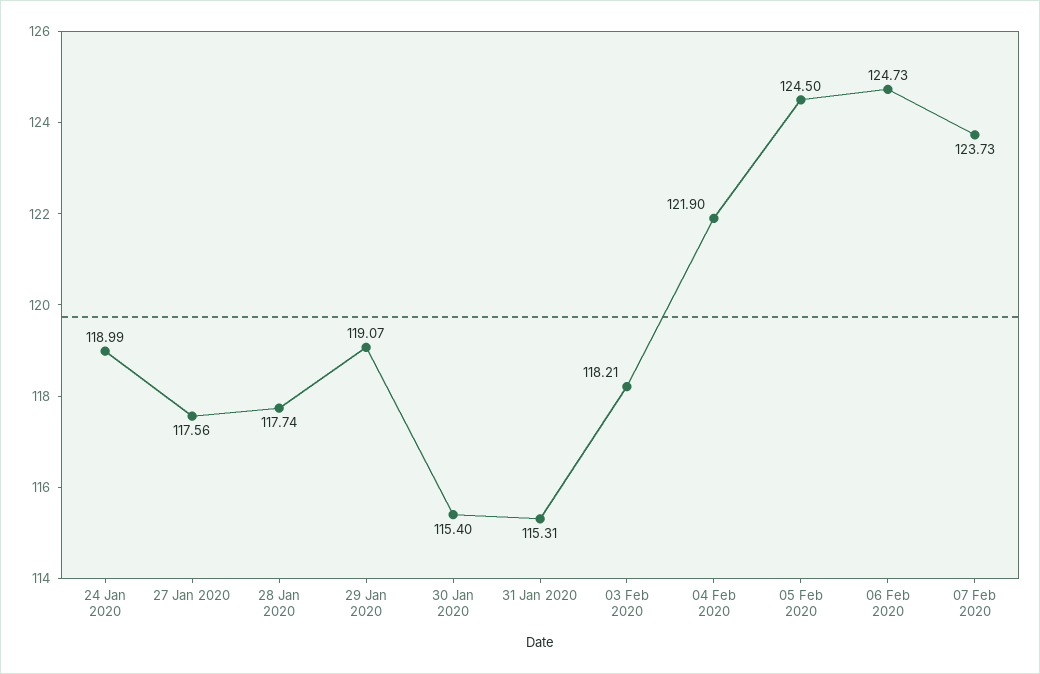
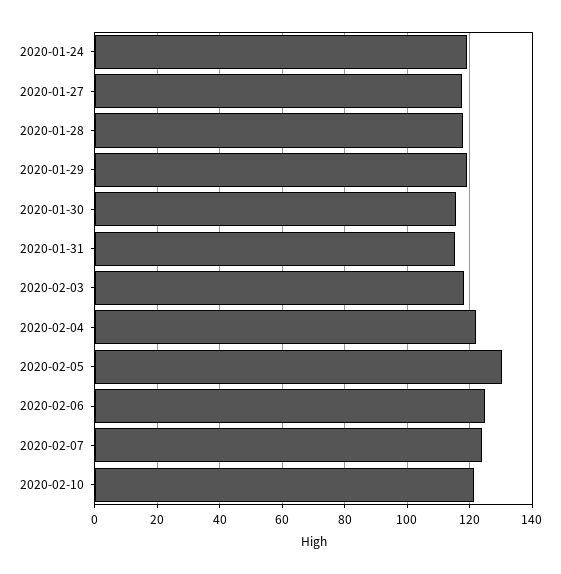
05 Feb 2020: 124.5 -> 130
2020-02-10: none -> 122

